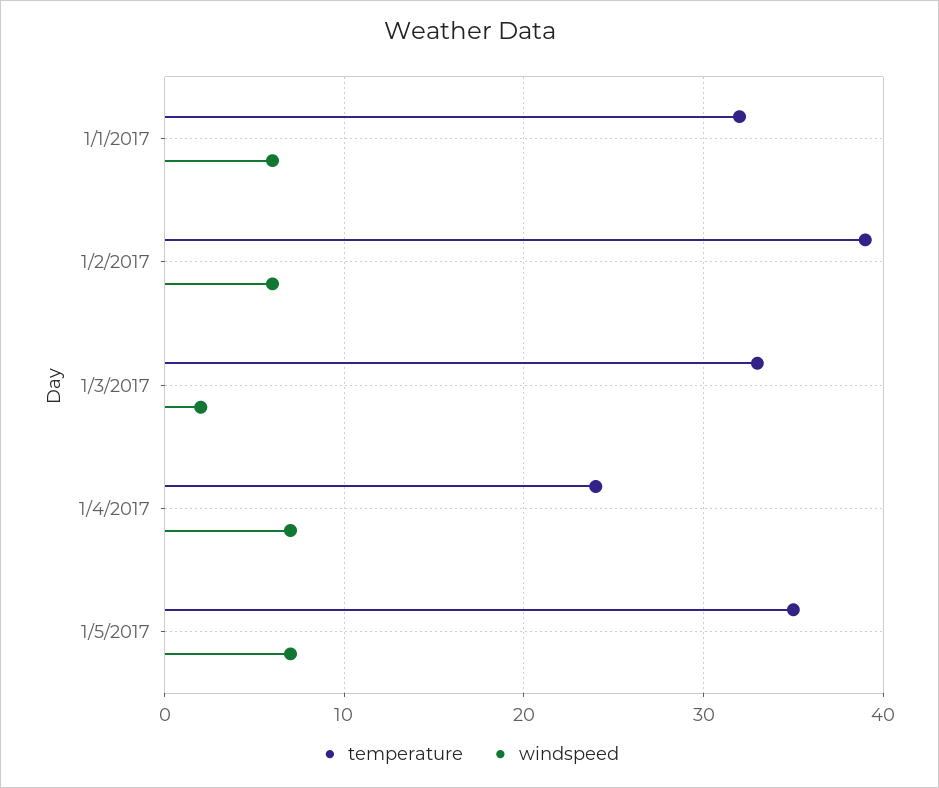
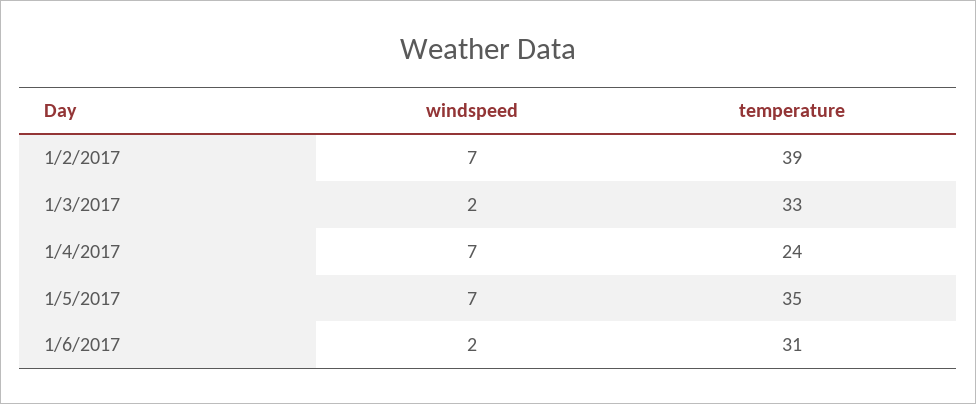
temperature, 1/1/2017: 32 -> none
windspeed, 1/1/2017: 6 -> none
windspeed, 1/2/2017: 6 -> 7
windspeed, 1/6/2017: none -> 2
temperature, 1/6/2017: none -> 31

